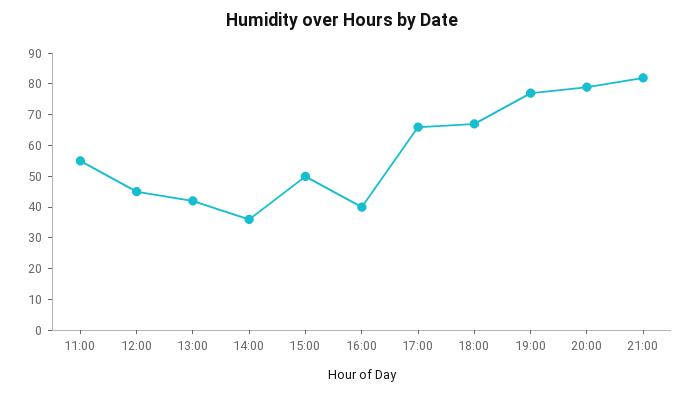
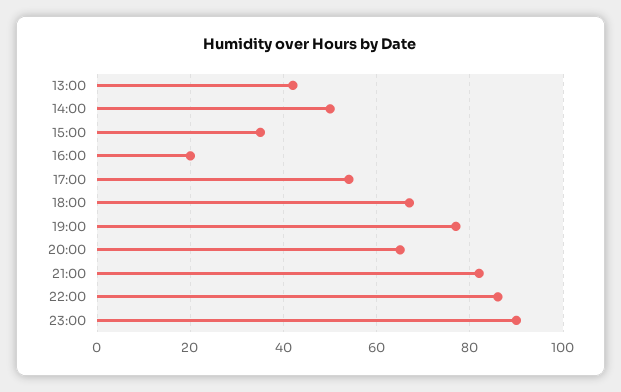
11:00: 55 -> none
12:00: 45 -> none
14:00: 35 -> 50
15:00: 50 -> 35
16:00: 40 -> 20
17:00: 65 -> 55
20:00: 80 -> 65
22:00: none -> 85
23:00: none -> 90

